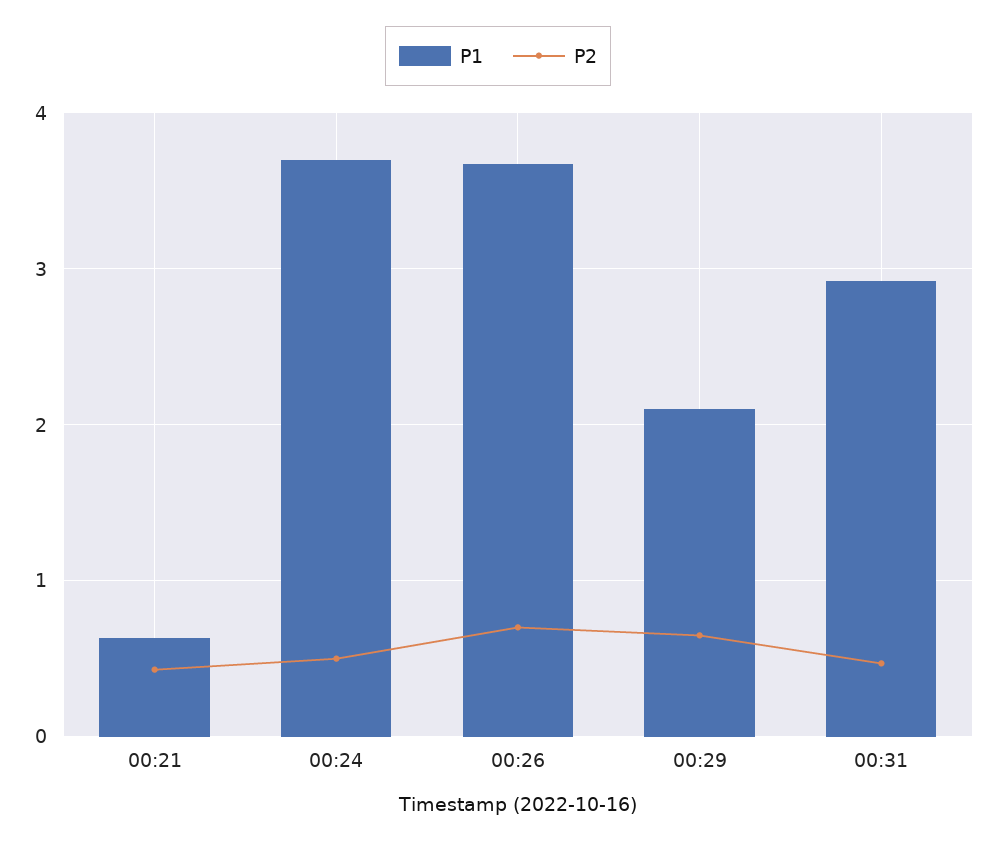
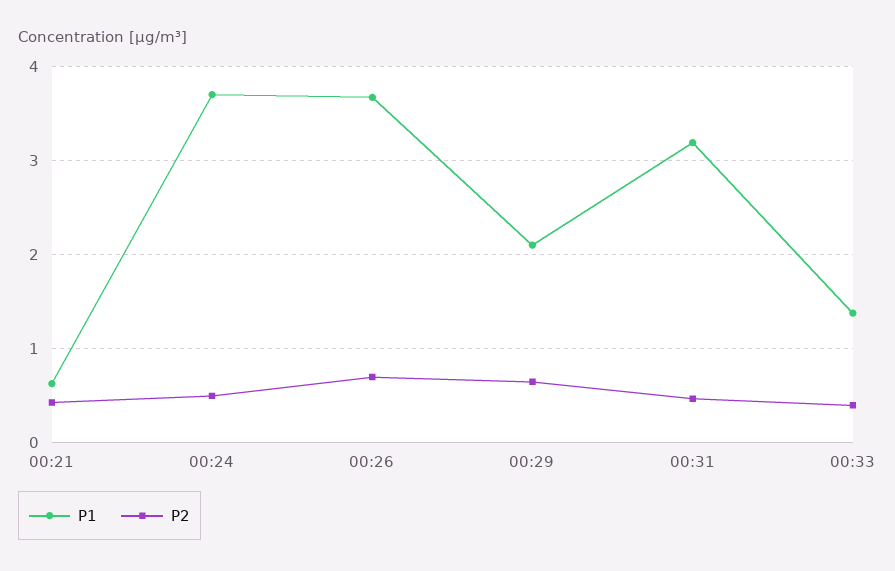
P1, 00:31: 2.9 -> 3.2
P1, 00:33: none -> 1.4
P2, 00:33: none -> 0.4

